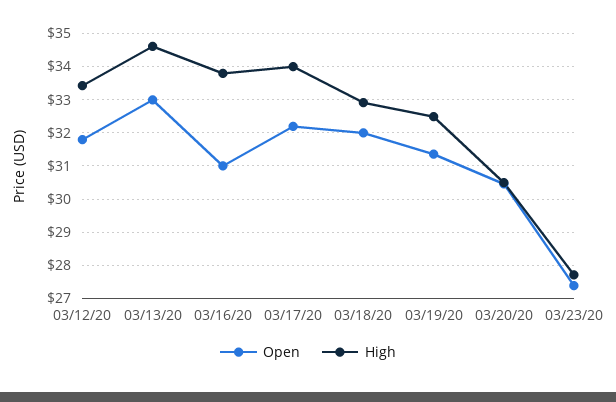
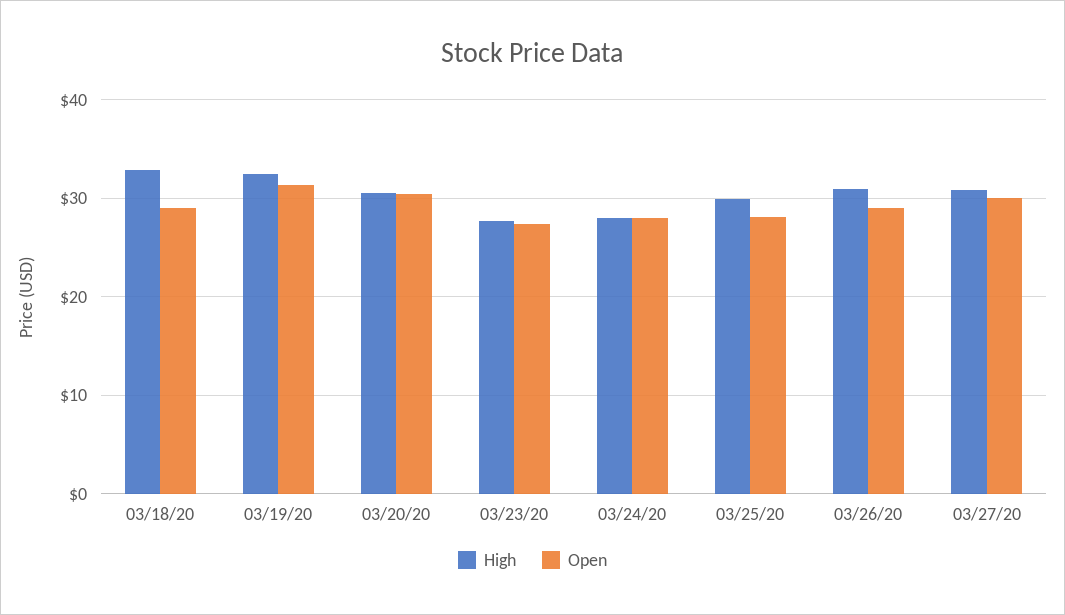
Open, 03/12/20: 31.8 -> none
High, 03/12/20: 33.4 -> none
Open, 03/13/20: 33 -> none
High, 03/13/20: 34.6 -> none
Open, 03/16/20: 31 -> none
High, 03/16/20: 33.8 -> none
Open, 03/17/20: 32.2 -> none
High, 03/17/20: 34 -> none
Open, 03/18/20: 32 -> 29
High, 03/24/20: none -> 28
Open, 03/24/20: none -> 28
High, 03/25/20: none -> 30
Open, 03/25/20: none -> 28
High, 03/26/20: none -> 31
Open, 03/26/20: none -> 29
High, 03/27/20: none -> 31
Open, 03/27/20: none -> 30

